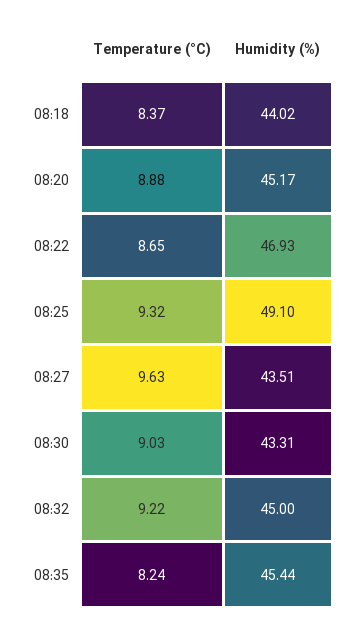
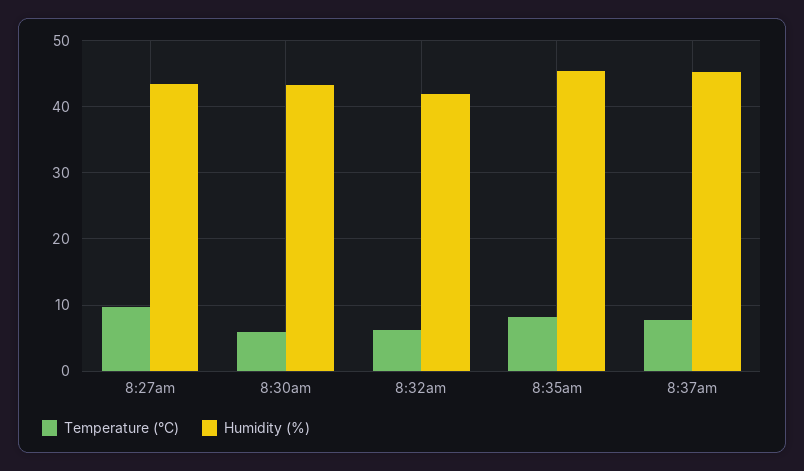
Temperature (°C), 08:18: 8.37 -> none
Humidity (%), 08:18: 44.02 -> none
Temperature (°C), 08:20: 8.88 -> none
Humidity (%), 08:20: 45.17 -> none
Temperature (°C), 08:22: 8.65 -> none
Humidity (%), 08:22: 46.93 -> none
Temperature (°C), 08:25: 9.32 -> none
Humidity (%), 08:25: 49.1 -> none
Temperature (°C), 08:30: 9.03 -> 6
Temperature (°C), 08:32: 9.22 -> 6
Humidity (%), 08:32: 45 -> 42
Temperature (°C), 8:37am: none -> 8
Humidity (%), 8:37am: none -> 45

